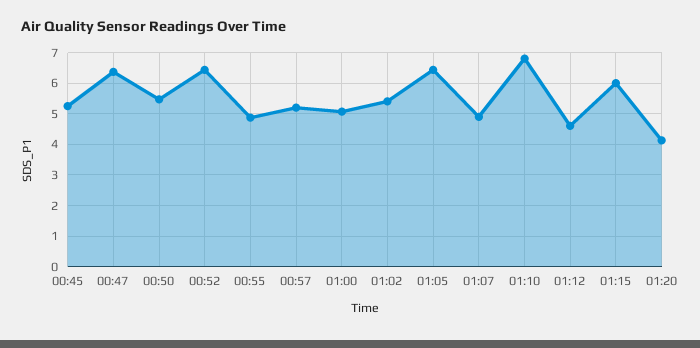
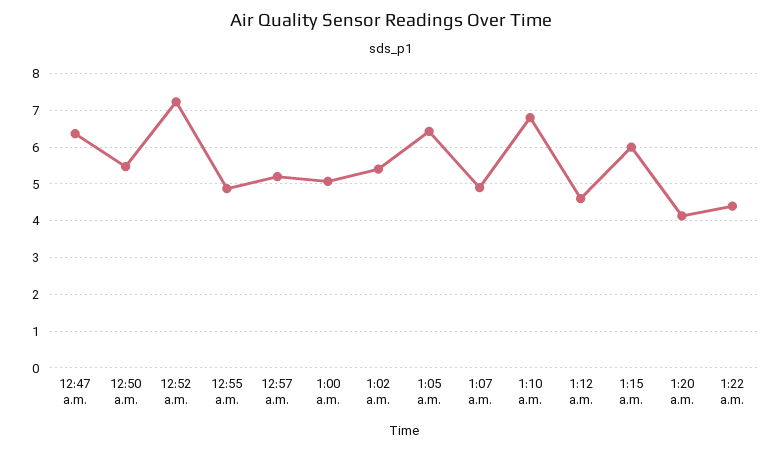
00:45: 5.2 -> none
00:52: 6.4 -> 7.2
1:22 a.m.: none -> 4.4

